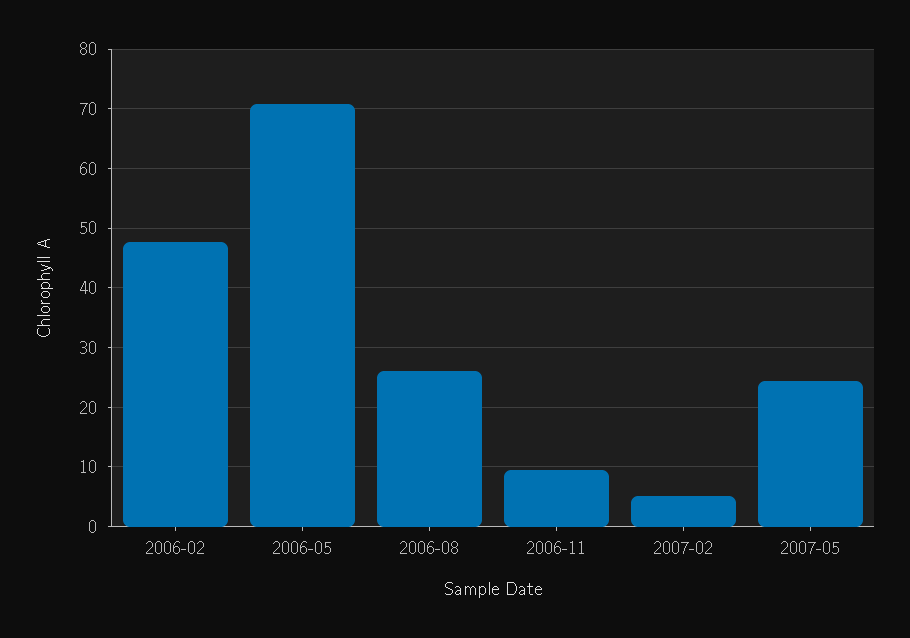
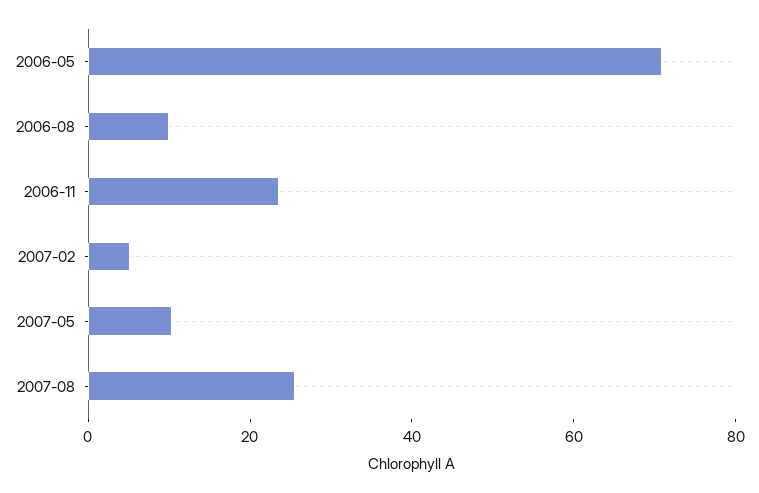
2006-02: 48 -> none
2006-08: 26 -> 10
2006-11: 10 -> 25
2007-05: 24 -> 10
2007-08: none -> 25

